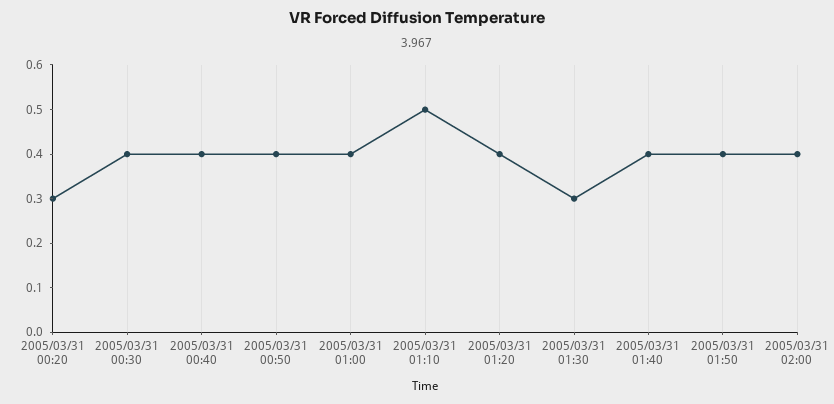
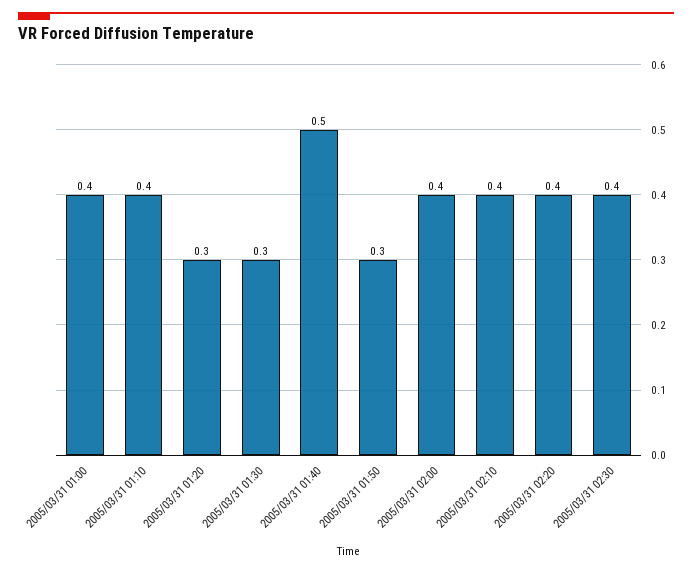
2005/03/31 00:20: 0.3 -> none
2005/03/31 00:30: 0.4 -> none
2005/03/31 00:40: 0.4 -> none
2005/03/31 00:50: 0.4 -> none
2005/03/31 01:10: 0.5 -> 0.4
2005/03/31 01:20: 0.4 -> 0.3
2005/03/31 01:40: 0.4 -> 0.5
2005/03/31 01:50: 0.4 -> 0.3
2005/03/31 02:10: none -> 0.4
2005/03/31 02:20: none -> 0.4
2005/03/31 02:30: none -> 0.4

